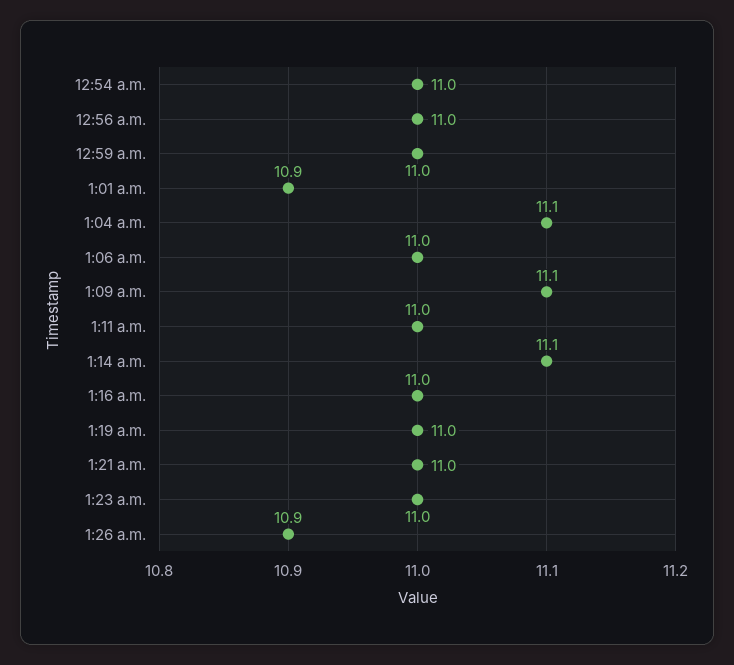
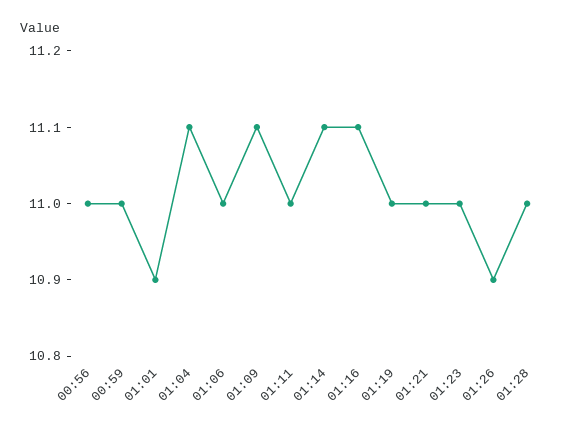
12:54 a.m.: 11 -> none
1:16 a.m.: 11 -> 11.1
01:28: none -> 11

